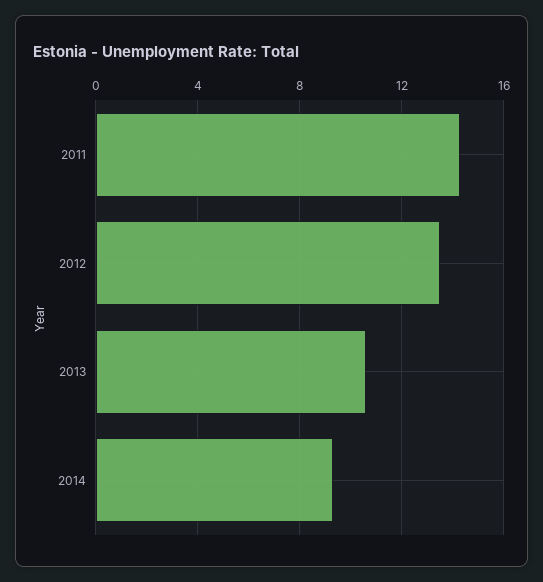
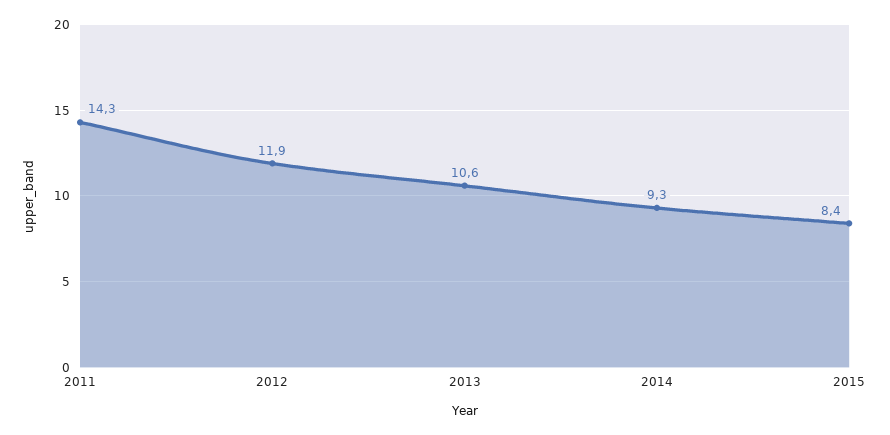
2012: 13.5 -> 11.9
2015: none -> 8.4

